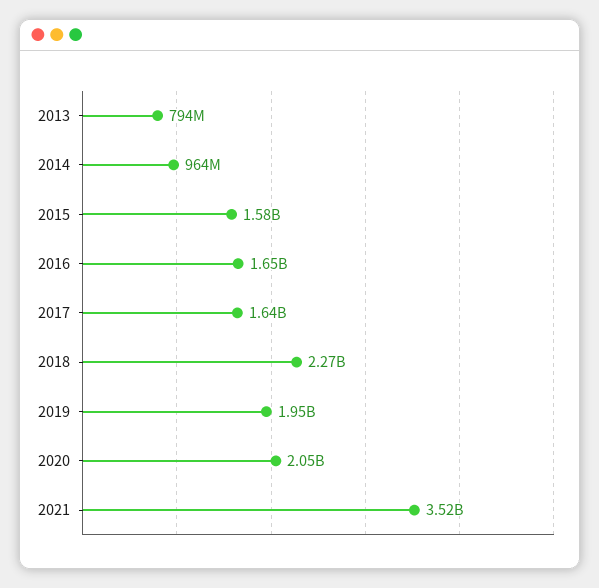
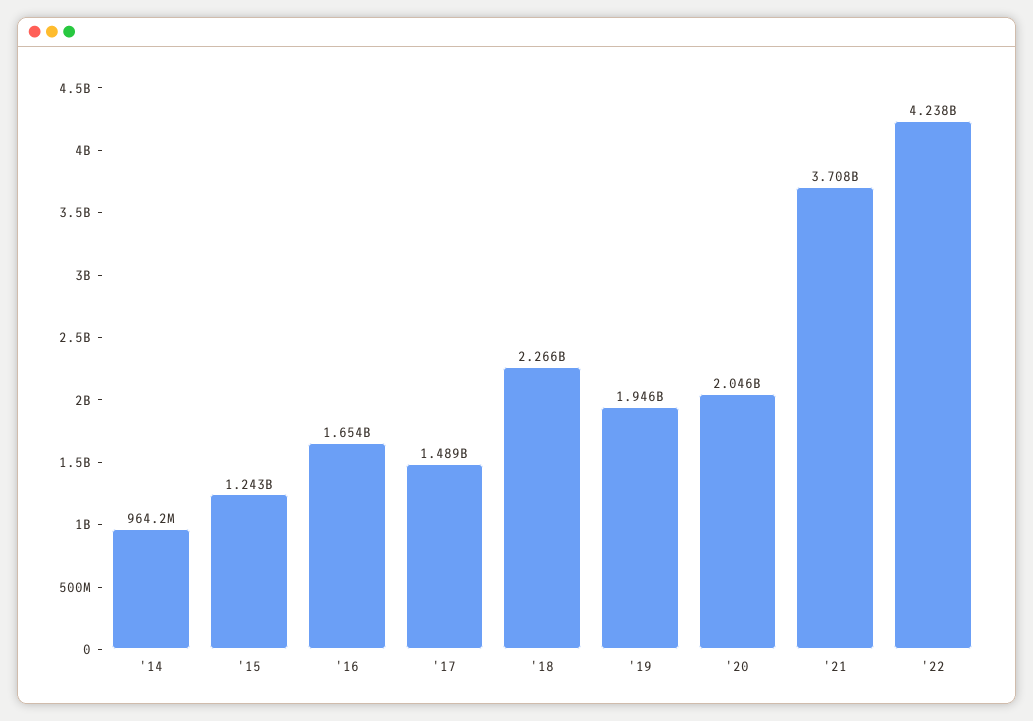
2013: 794000000 -> none
2015: 1580000000 -> 1243000000
2017: 1640000000 -> 1489000000
2021: 3520000000 -> 3708000000
'22: none -> 4238000000

